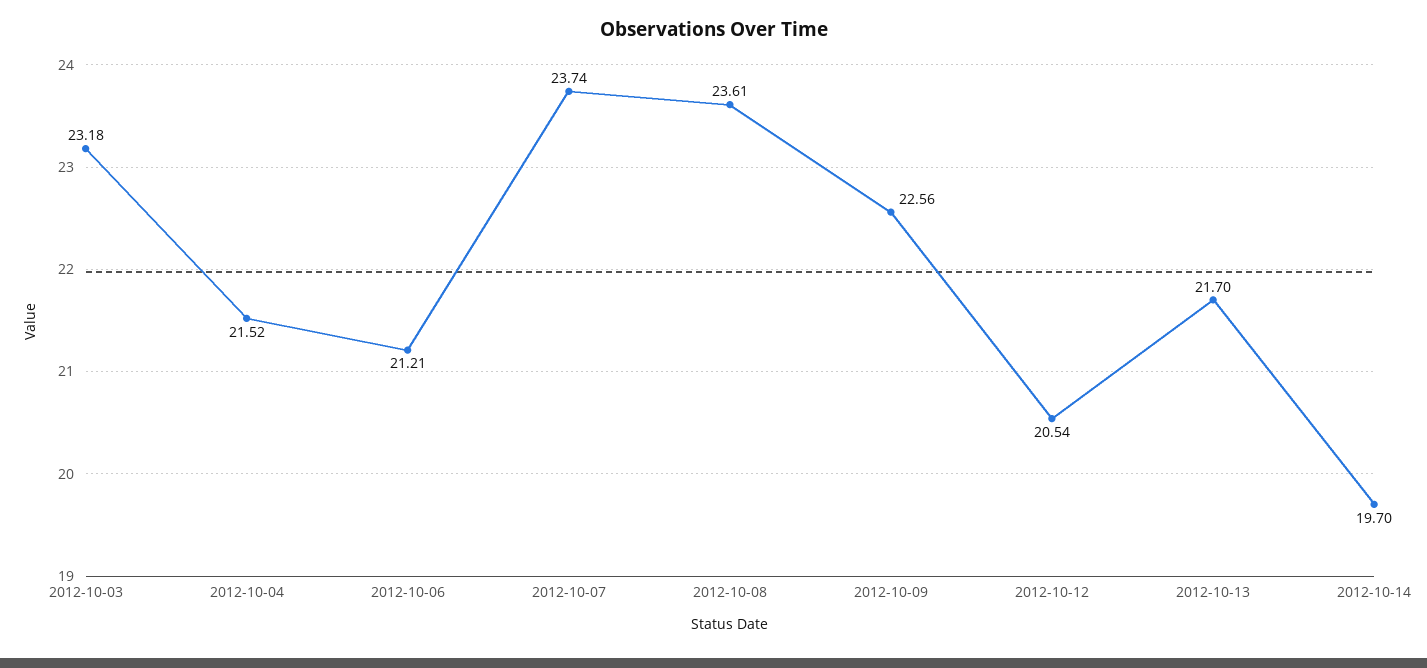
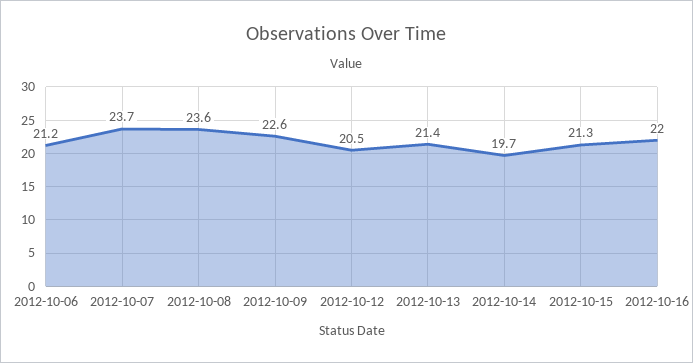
2012-10-03: 23.18 -> none
2012-10-04: 21.52 -> none
2012-10-13: 21.7 -> 21.4
2012-10-15: none -> 21.3
2012-10-16: none -> 22

